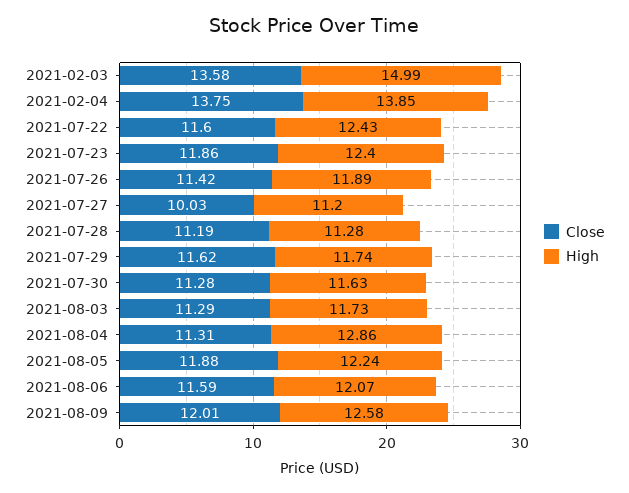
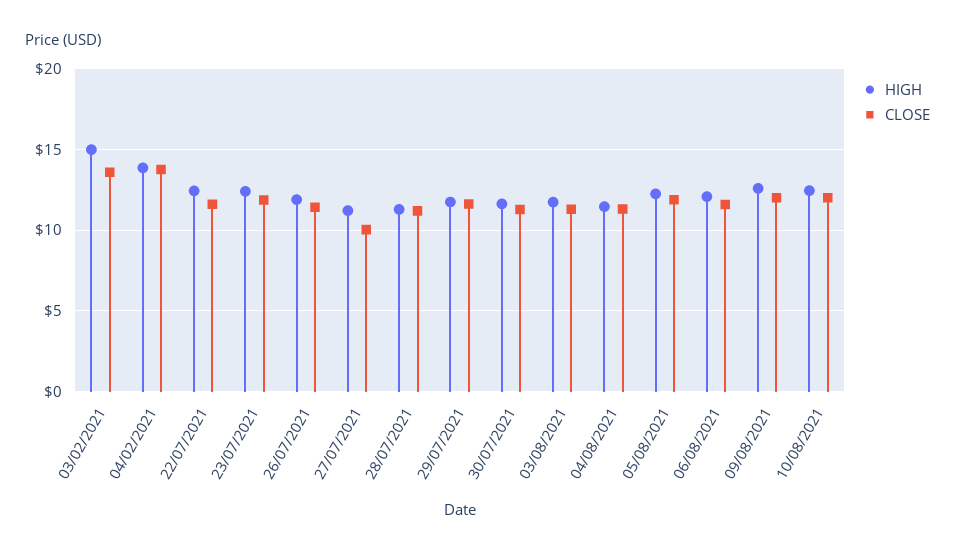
High, 2021-08-04: 12.86 -> 11.5
High, 10/08/2021: none -> 12.5
Close, 10/08/2021: none -> 12

